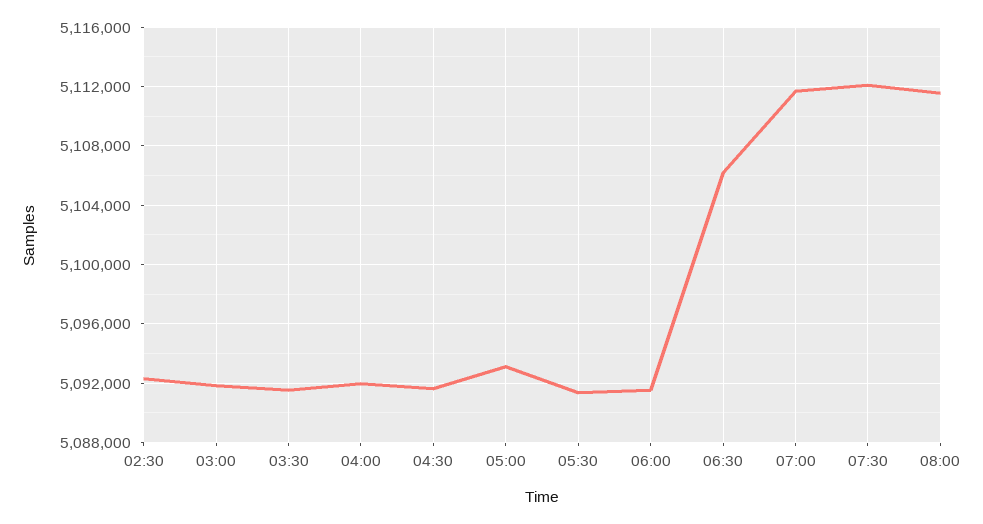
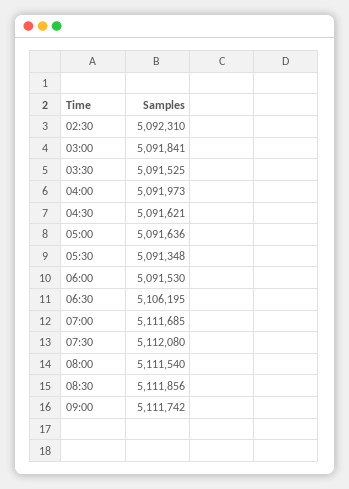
05:00: 5093000 -> 5091636
08:30: none -> 5111856
09:00: none -> 5111742

